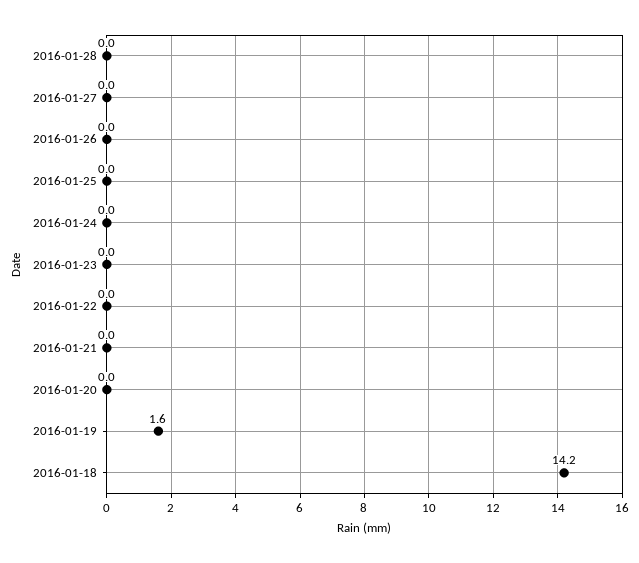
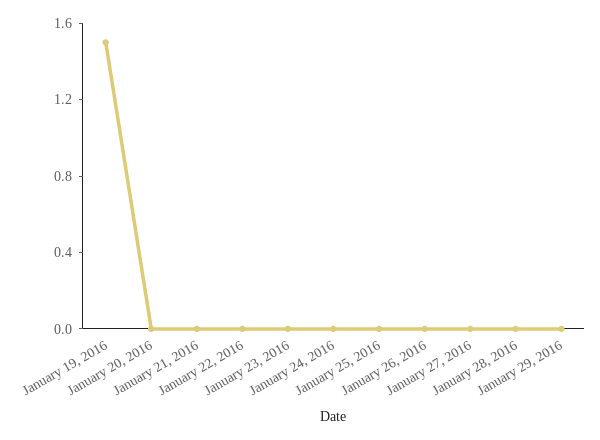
2016-01-19: 1.6 -> 1.5
2016-01-18: 14.2 -> none
January 29, 2016: none -> 0

